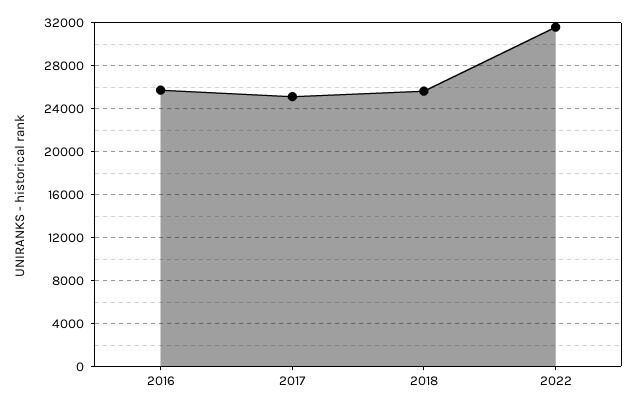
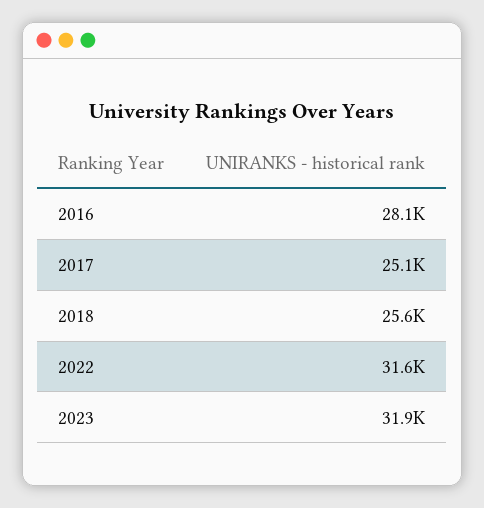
2016: 26000 -> 28100
2023: none -> 31900

